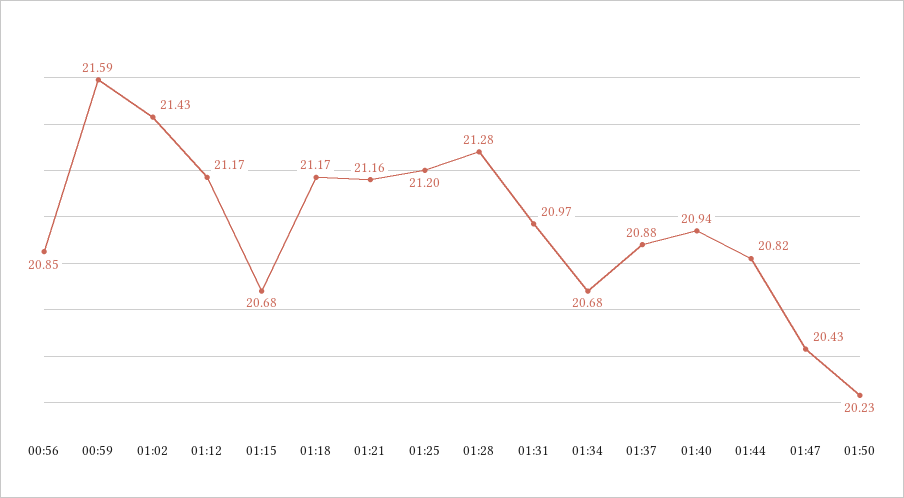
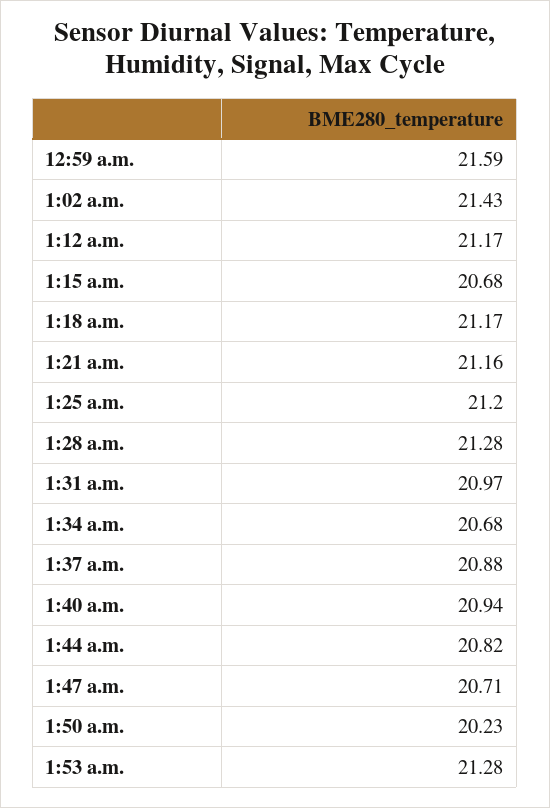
00:56: 20.85 -> none
01:47: 20.43 -> 20.71
1:53 a.m.: none -> 21.28

